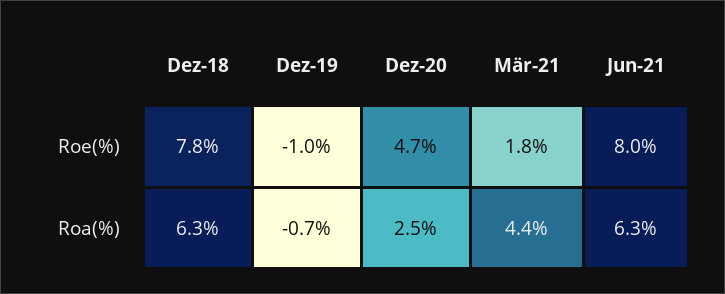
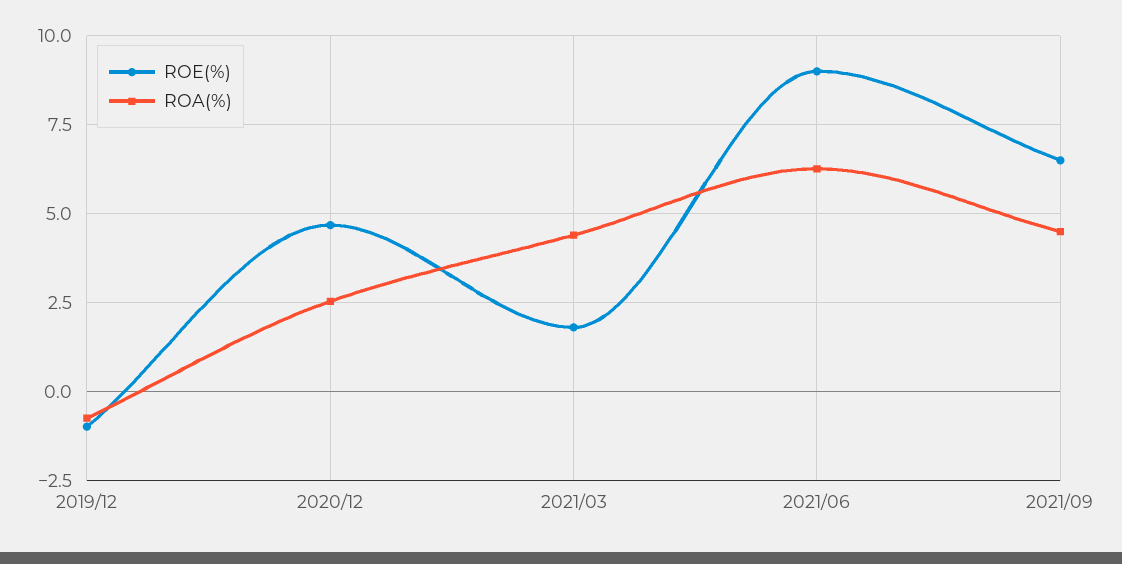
Roe(%), Dez-18: 7.8 -> none
Roe(%), Jun-21: 8 -> 9
Roa(%), Dez-18: 6.3 -> none
Roe(%), 2021/09: none -> 6.5
Roa(%), 2021/09: none -> 4.5

